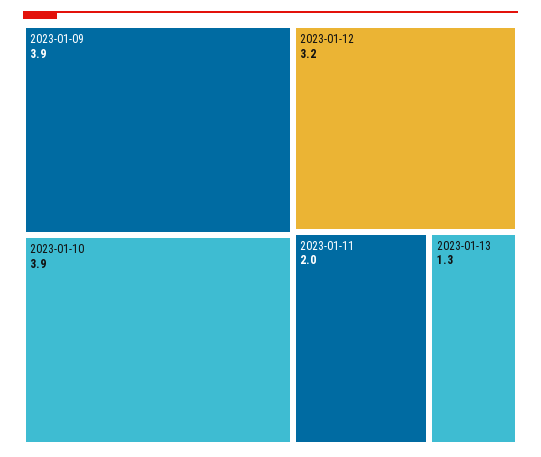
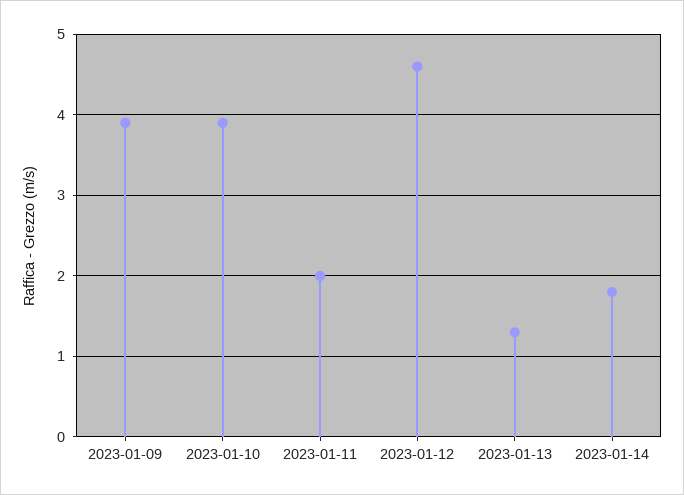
2023-01-12: 3.2 -> 4.6
2023-01-14: none -> 1.8

